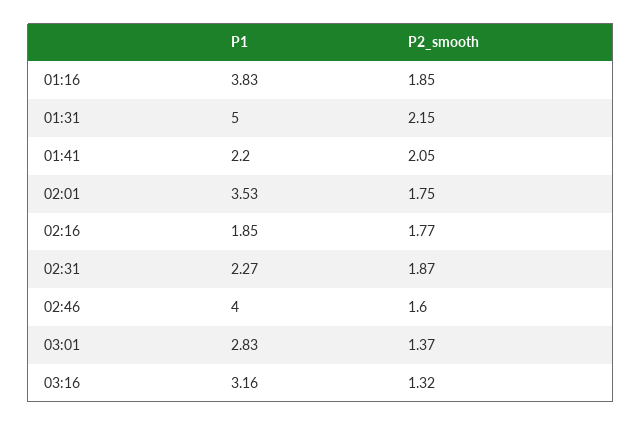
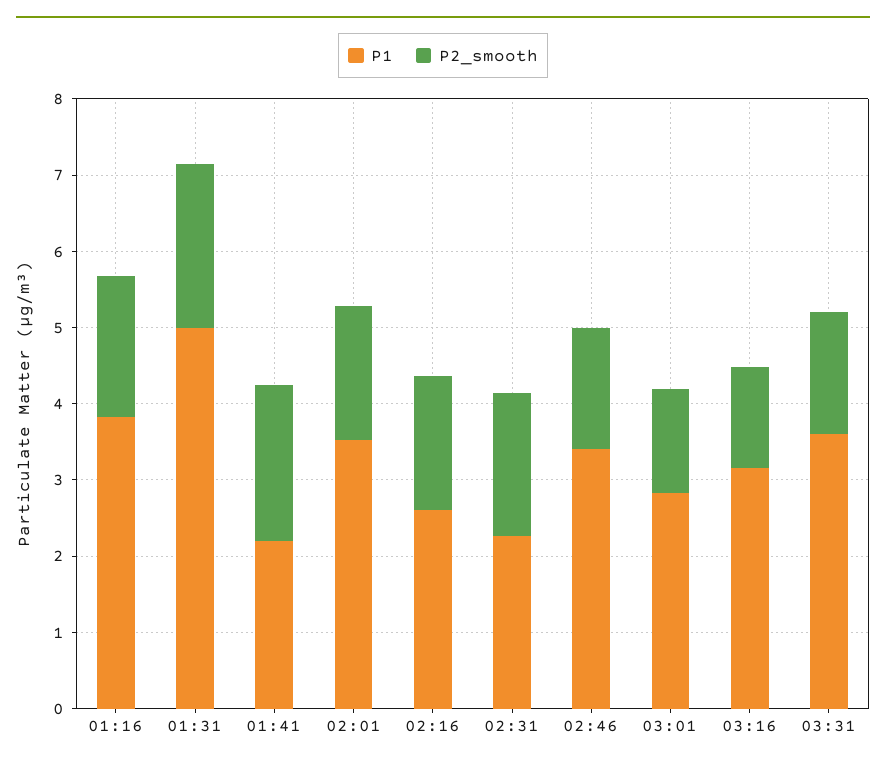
P1, 02:16: 1.85 -> 2.6
P1, 02:46: 4 -> 3.4
P1, 03:31: none -> 3.6
P2_smooth, 03:31: none -> 1.6

